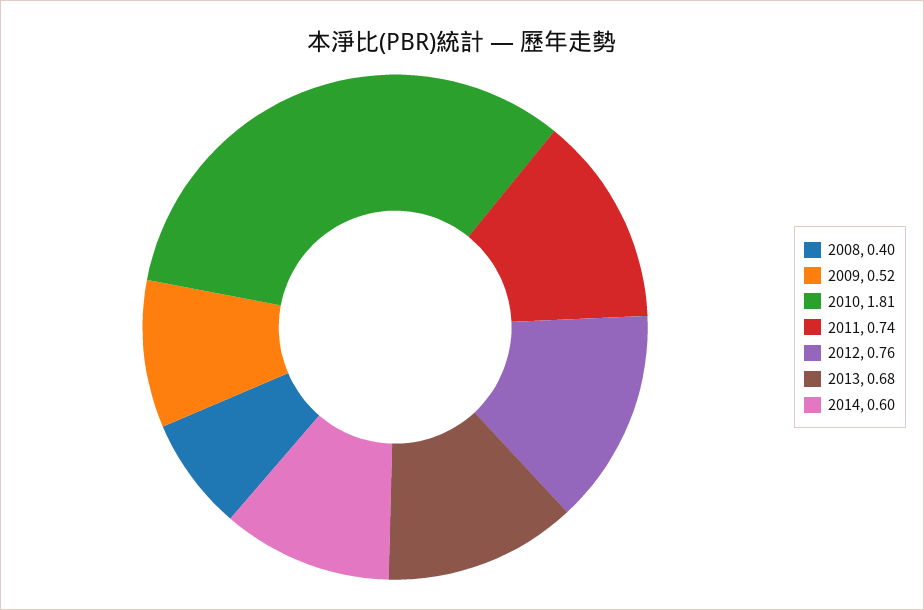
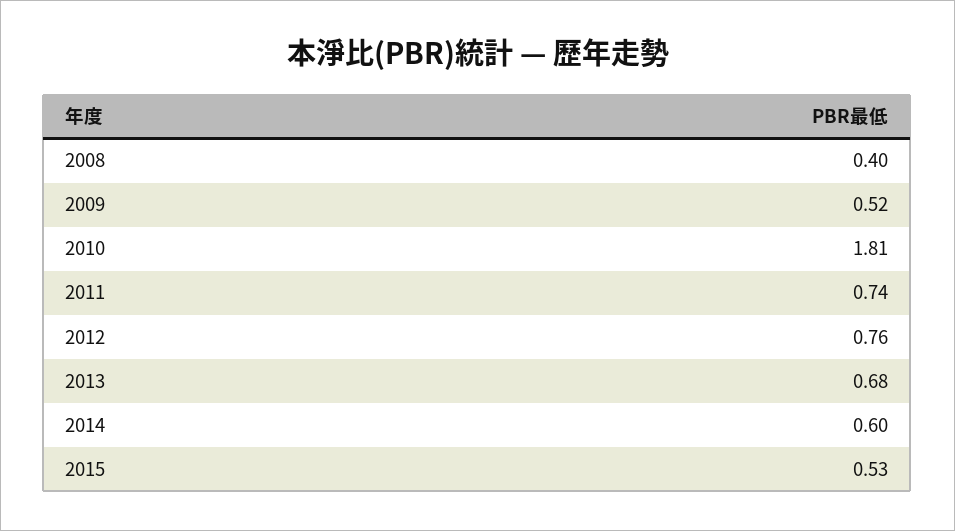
2015: none -> 0.53

